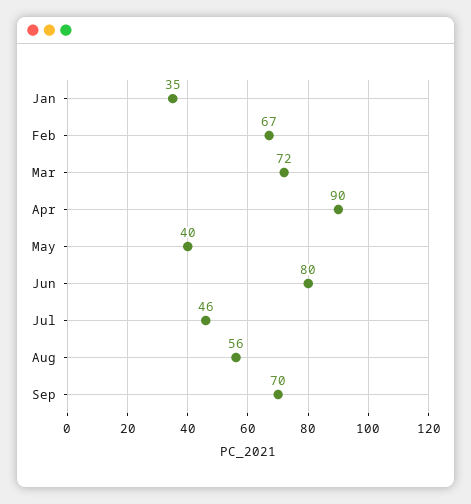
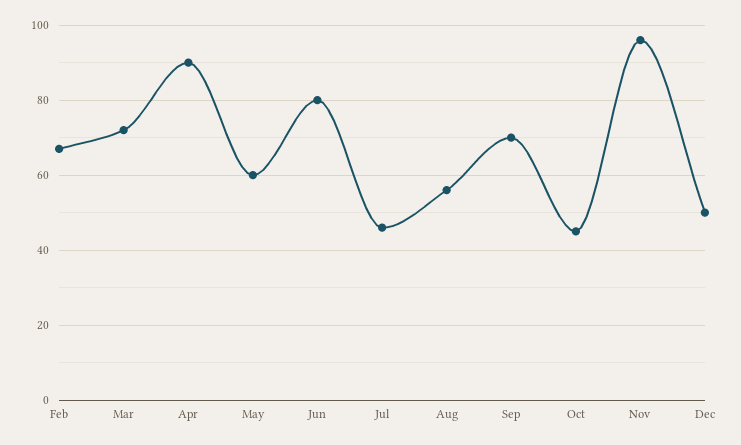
Jan: 35 -> none
May: 40 -> 60
Oct: none -> 45
Nov: none -> 95
Dec: none -> 50

